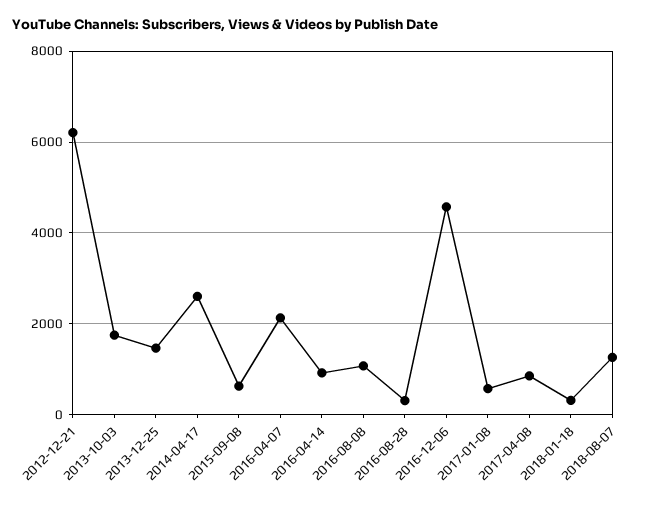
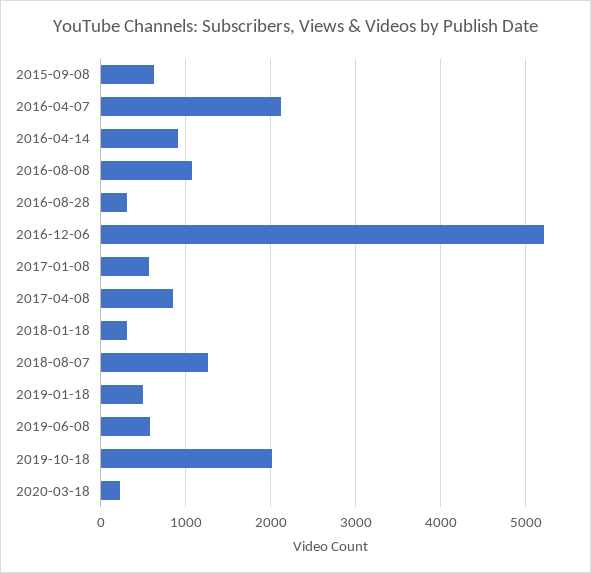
2012-12-21: 6200 -> none
2013-10-03: 1800 -> none
2013-12-25: 1400 -> none
2014-04-17: 2600 -> none
2016-12-06: 4600 -> 5200
2019-01-18: none -> 500
2019-06-08: none -> 600
2019-10-18: none -> 2000
2020-03-18: none -> 200

